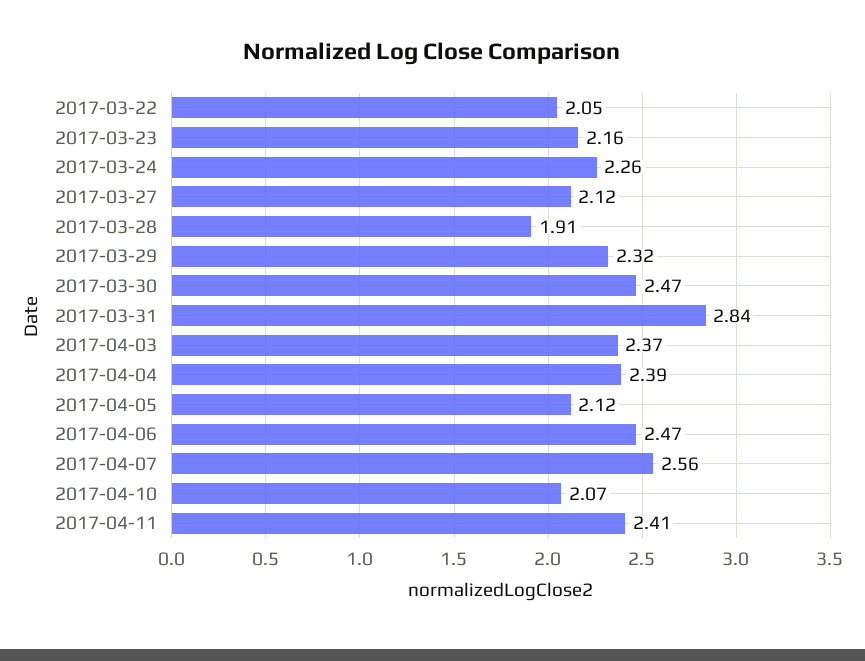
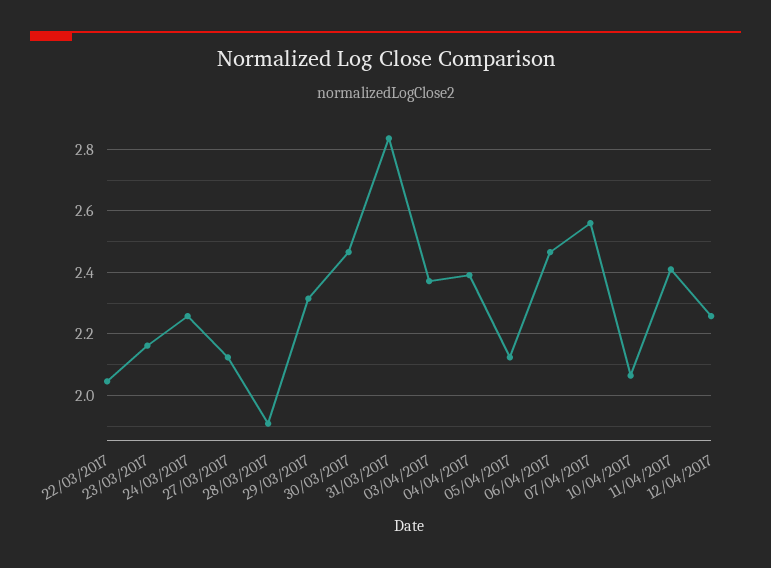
12/04/2017: none -> 2.26

